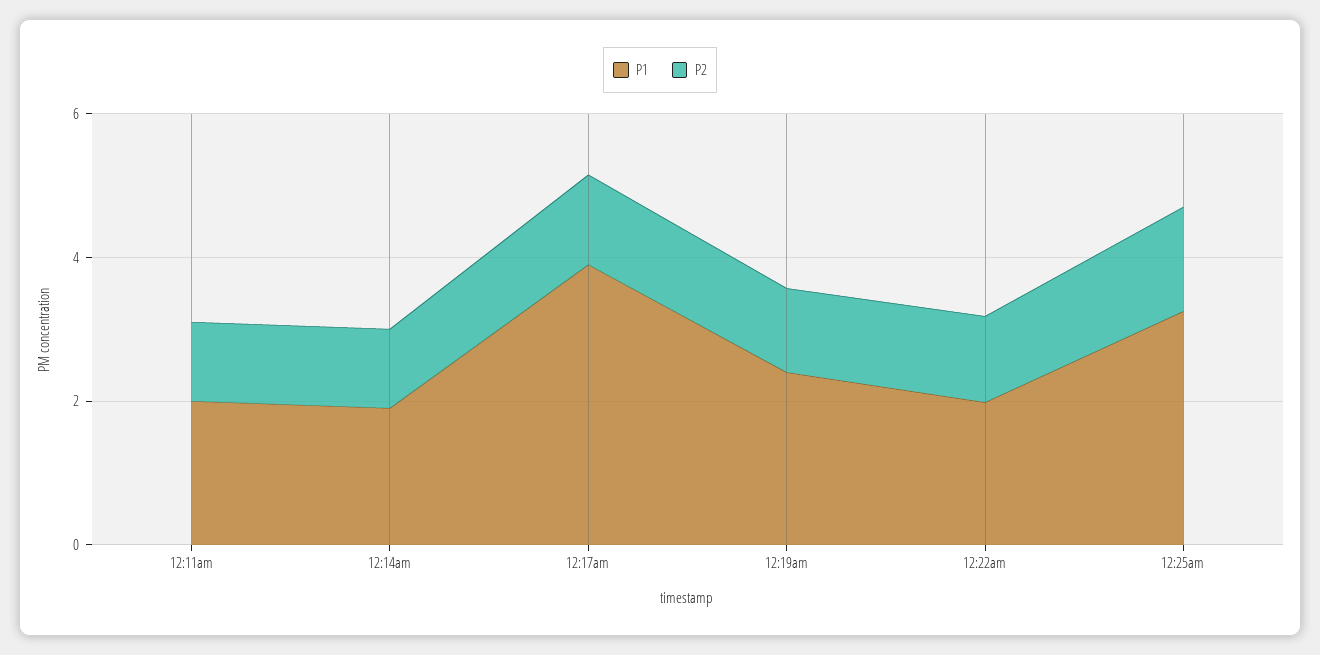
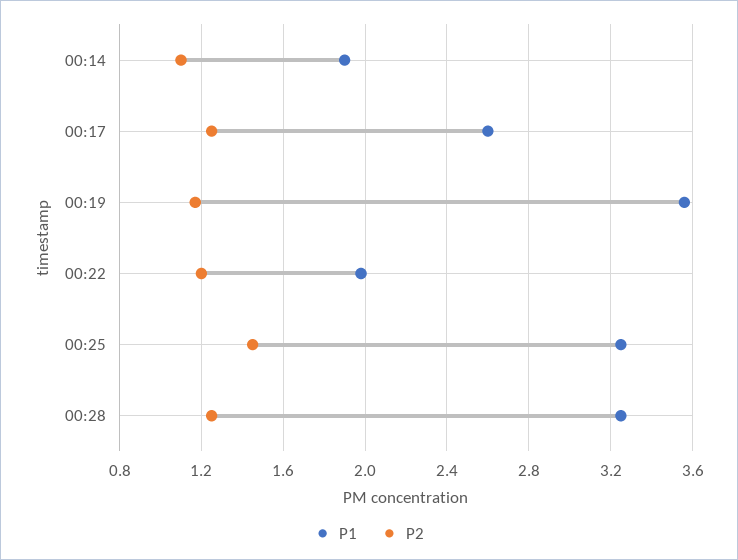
P1, 12:11am: 2 -> none
P2, 12:11am: 1 -> none
P1, 12:17am: 4 -> 2.6
P1, 12:19am: 2.5 -> 3.55
P1, 00:28: none -> 3.25
P2, 00:28: none -> 1.25

